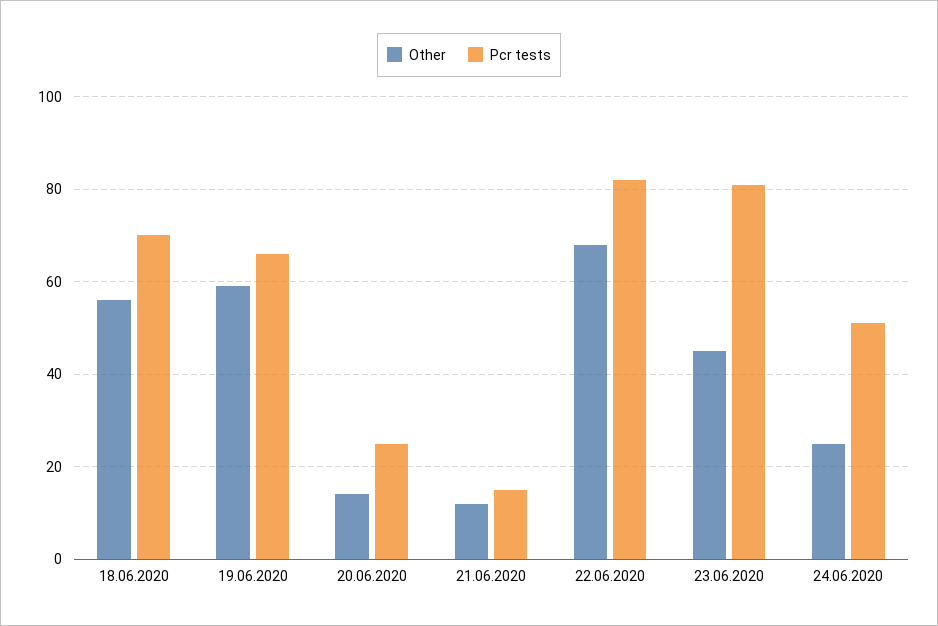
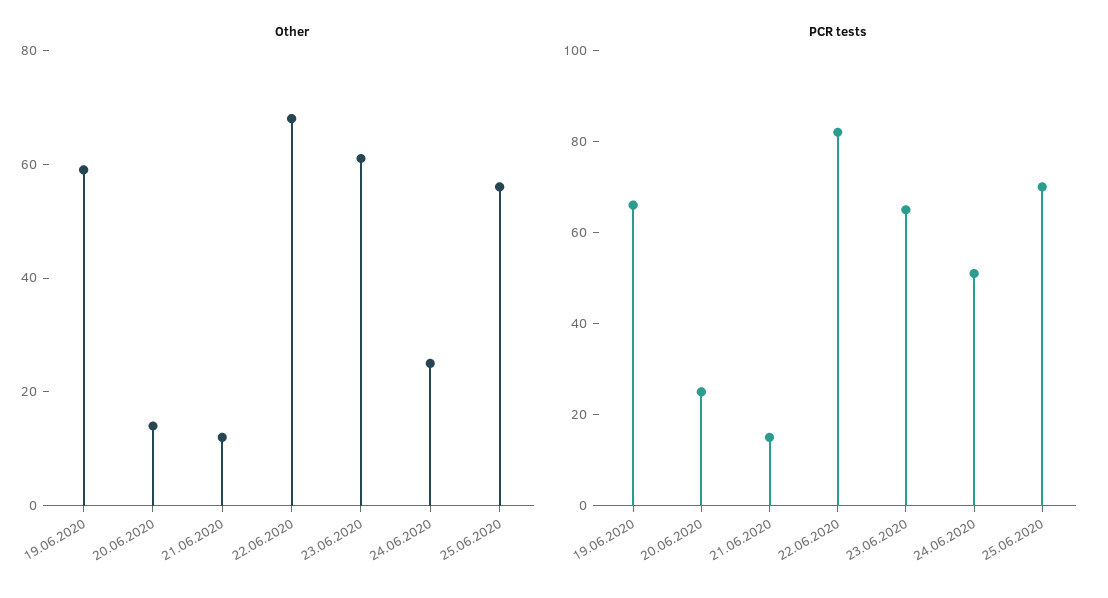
Other, 18.06.2020: 55 -> none
Pcr tests, 18.06.2020: 70 -> none
Other, 23.06.2020: 45 -> 60
Pcr tests, 23.06.2020: 80 -> 65
Other, 25.06.2020: none -> 55
Pcr tests, 25.06.2020: none -> 70

